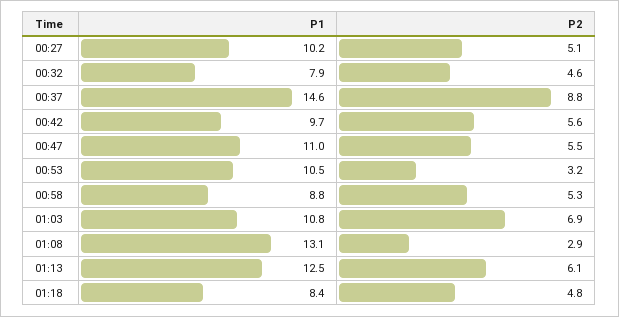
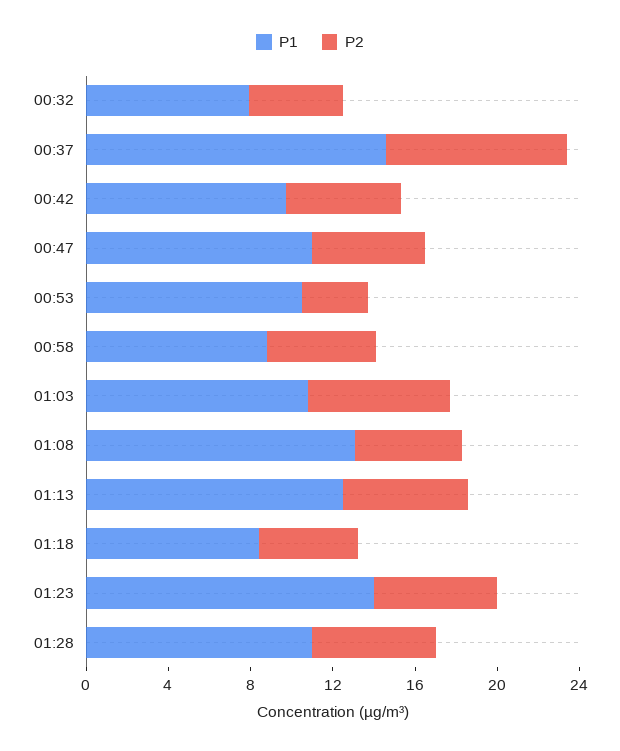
P1, 00:27: 10.2 -> none
P2, 00:27: 5.1 -> none
P2, 01:08: 2.9 -> 5
P1, 01:23: none -> 14
P2, 01:23: none -> 6
P1, 01:28: none -> 11
P2, 01:28: none -> 6

